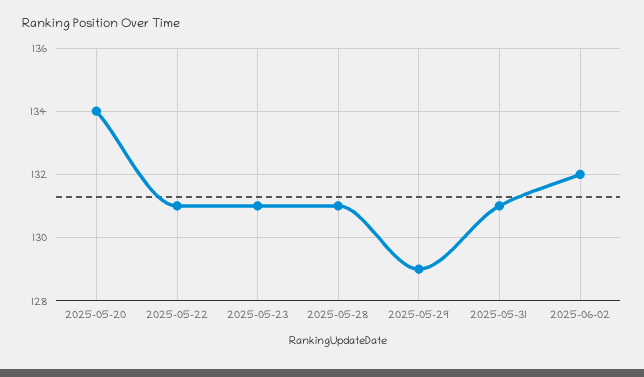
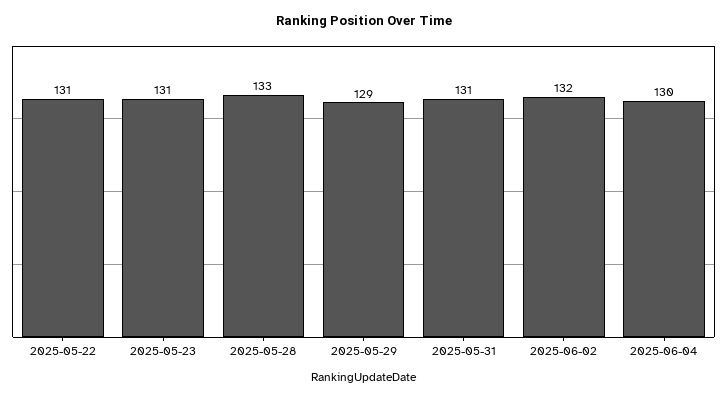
2025-05-20: 134 -> none
2025-05-28: 131 -> 133
2025-06-04: none -> 130

